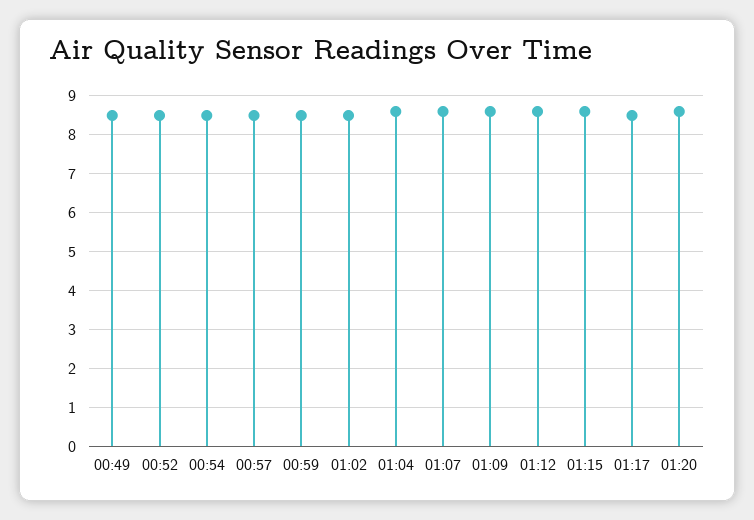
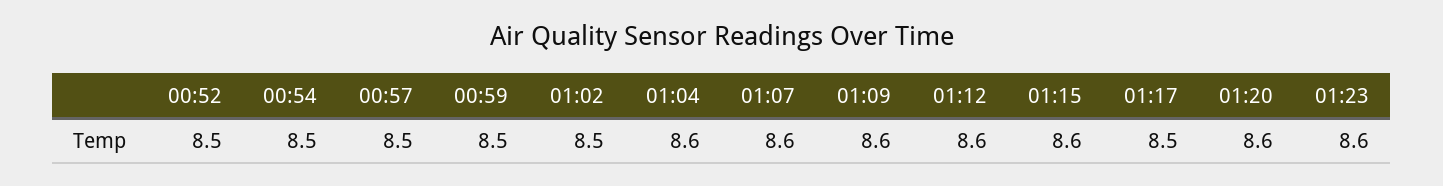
00:49: 8.5 -> none
01:23: none -> 8.6

